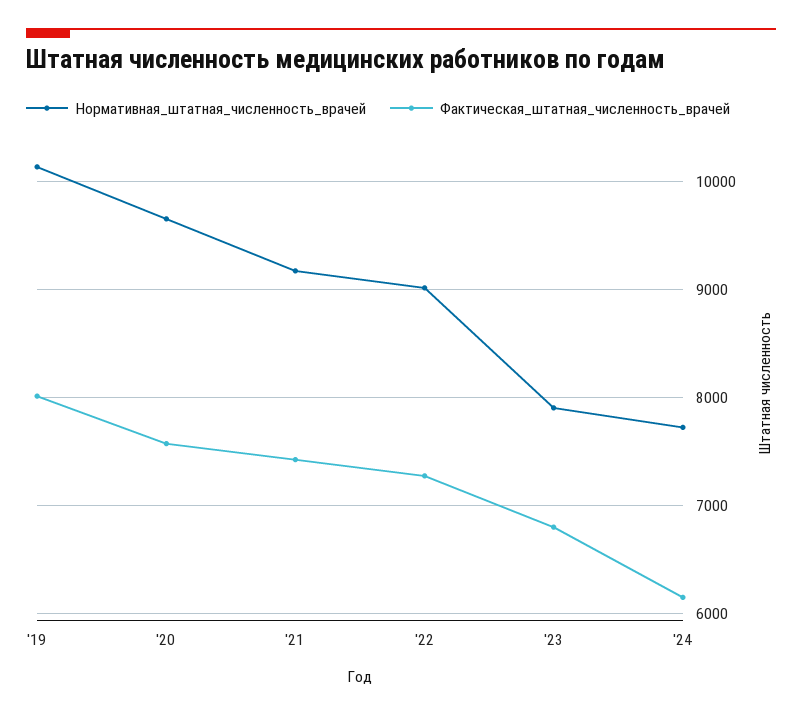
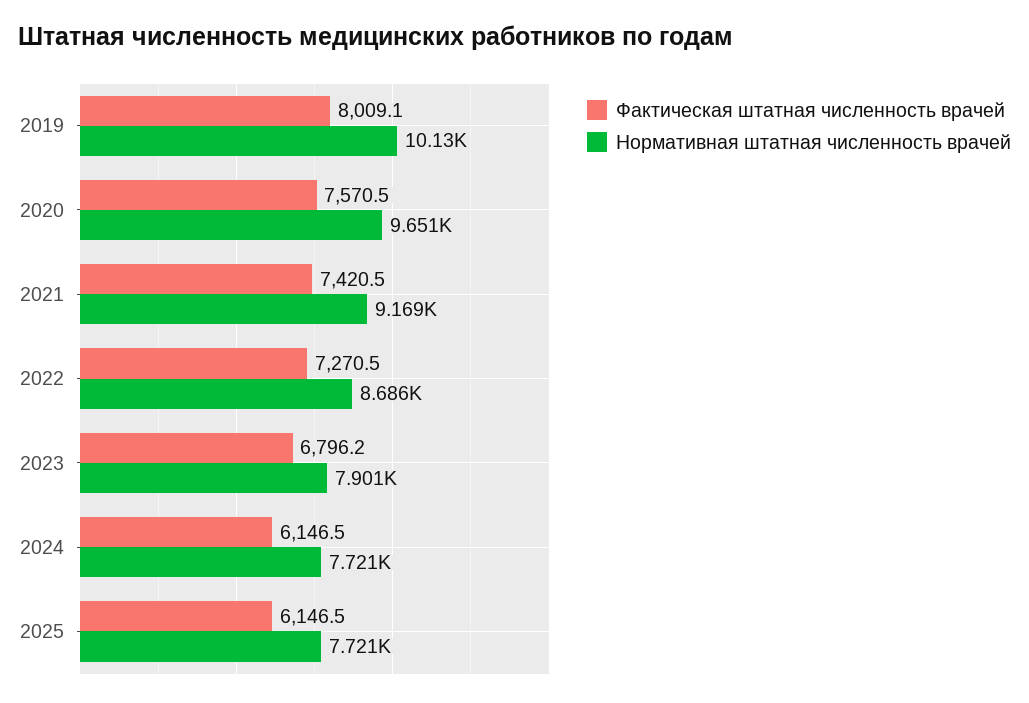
Нормативная_штатная_численность_врачей, '22: 9000 -> 8686
Фактическая_штатная_численность_врачей, 2025: none -> 6146.5
Нормативная_штатная_численность_врачей, 2025: none -> 7721

